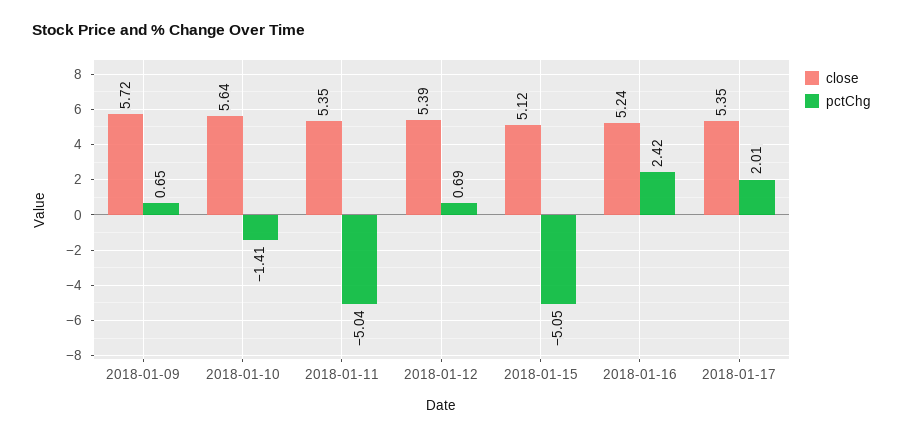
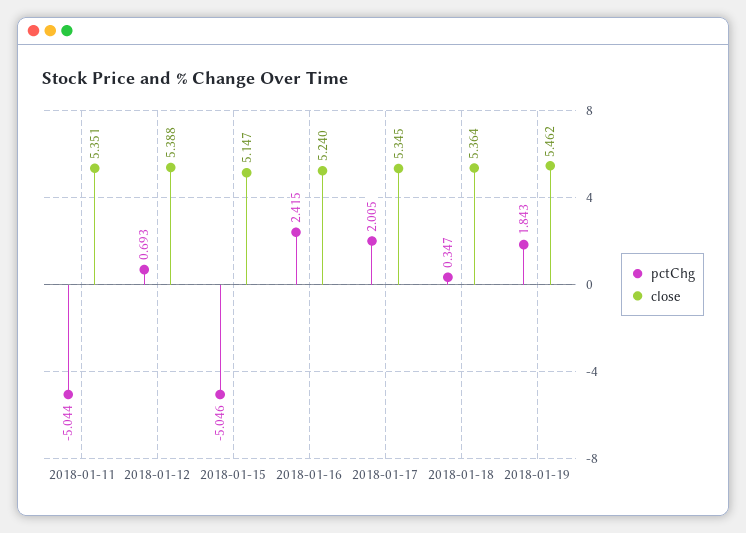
close, 2018-01-09: 5.72 -> none
pctChg, 2018-01-09: 0.65 -> none
close, 2018-01-10: 5.64 -> none
pctChg, 2018-01-10: -1.41 -> none
close, 2018-01-15: 5.12 -> 5.147
pctChg, 2018-01-18: none -> 0.347
close, 2018-01-18: none -> 5.364
pctChg, 2018-01-19: none -> 1.843
close, 2018-01-19: none -> 5.462

